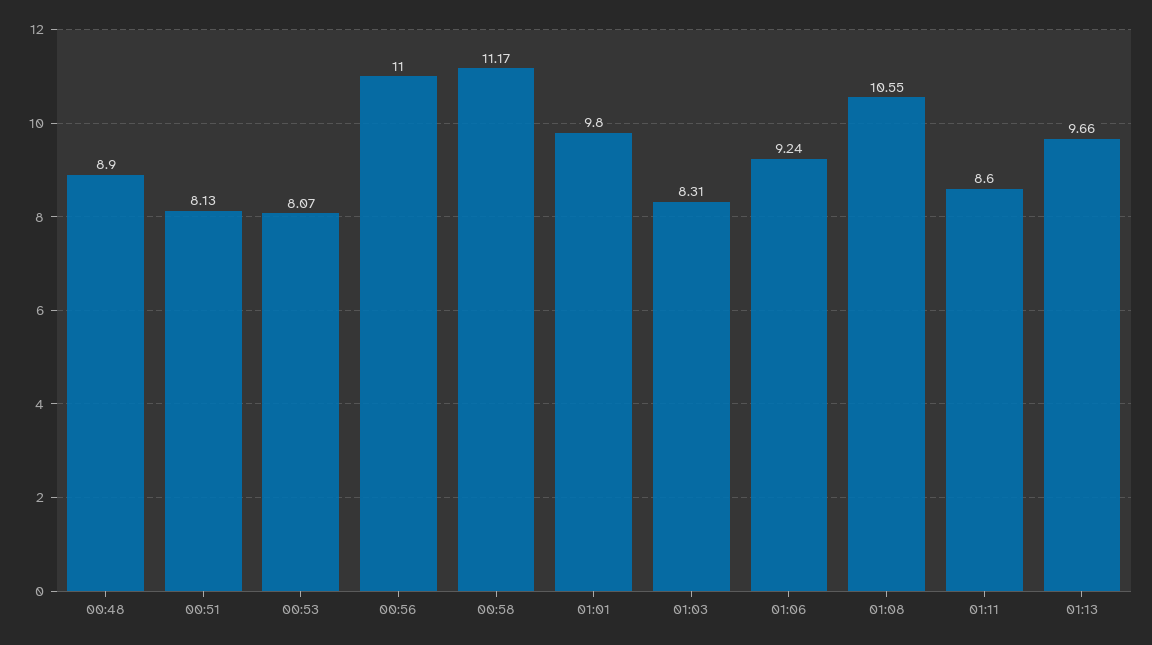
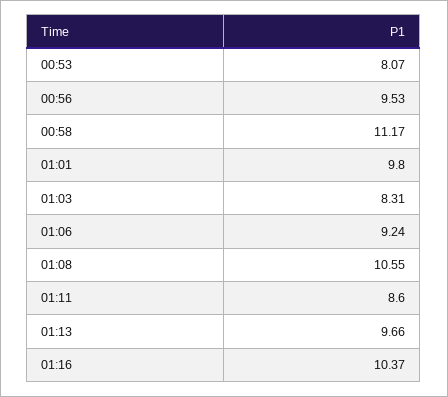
00:48: 8.9 -> none
00:51: 8.13 -> none
00:56: 11 -> 9.53
01:16: none -> 10.37

